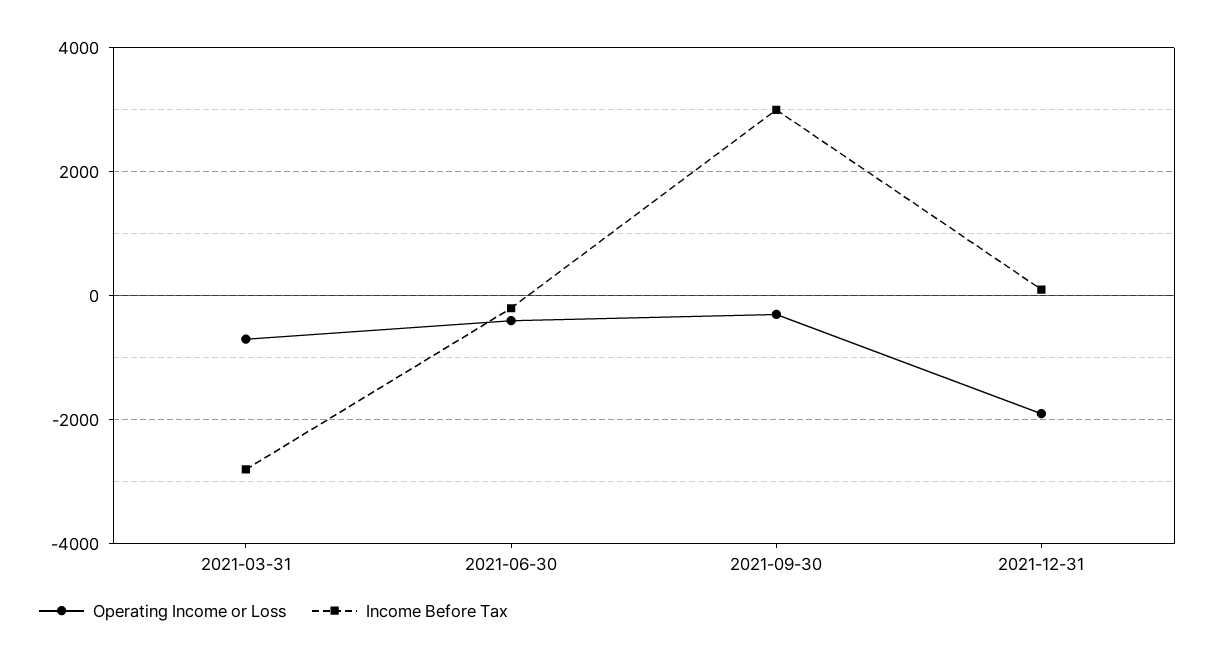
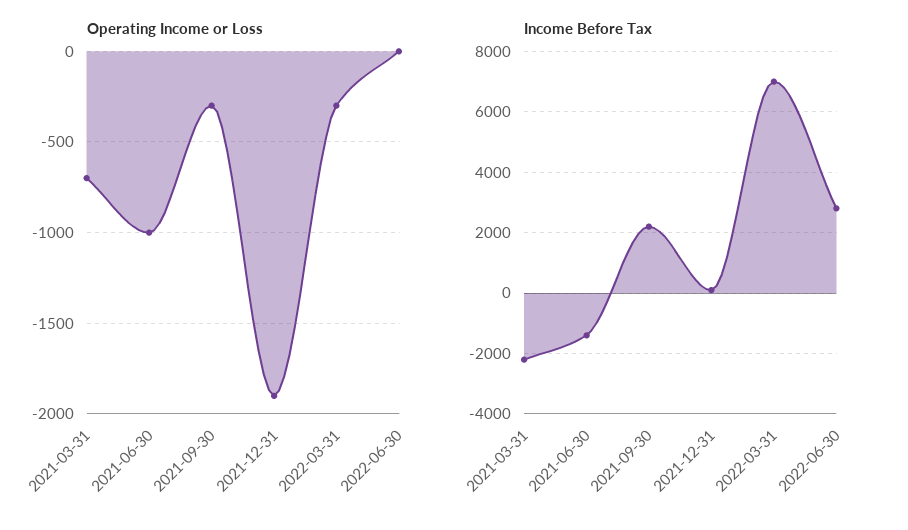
Income Before Tax, 2021-03-31: -2800 -> -2200
Operating Income or Loss, 2021-06-30: -400 -> -1000
Income Before Tax, 2021-06-30: -200 -> -1400
Income Before Tax, 2021-09-30: 3000 -> 2200
Operating Income or Loss, 2022-03-31: none -> -300
Operating Income or Loss, 2022-06-30: none -> 0
Income Before Tax, 2022-03-31: none -> 7000
Income Before Tax, 2022-06-30: none -> 2800

